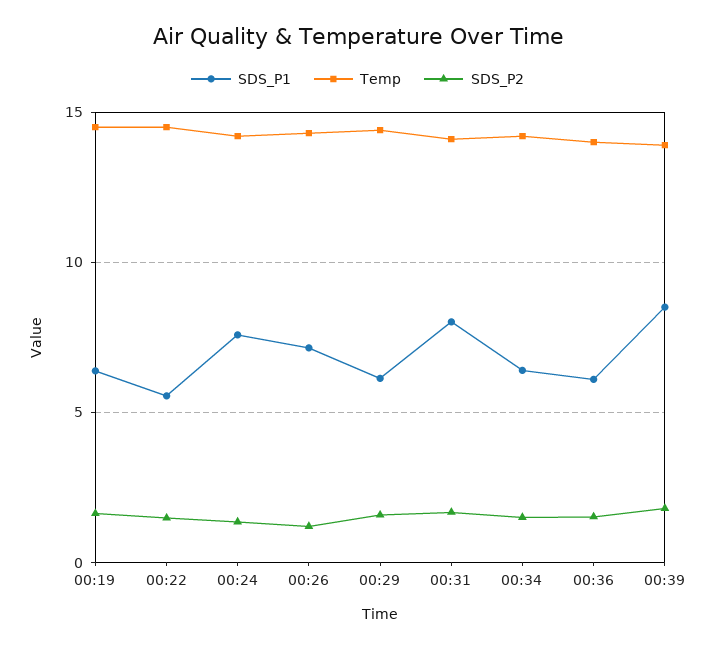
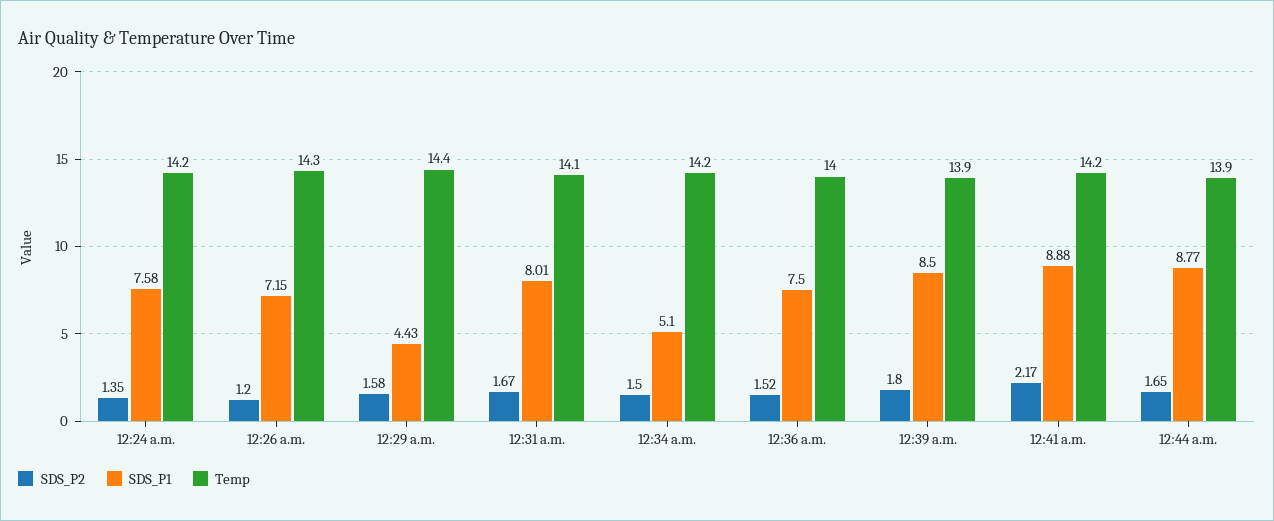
SDS_P1, 00:19: 6.5 -> none
Temp, 00:19: 14.5 -> none
SDS_P2, 00:19: 1.5 -> none
SDS_P1, 00:22: 5.5 -> none
Temp, 00:22: 14.5 -> none
SDS_P2, 00:22: 1.5 -> none
SDS_P1, 00:29: 6 -> 4.43
SDS_P1, 00:34: 6.5 -> 5.1
SDS_P1, 00:36: 6 -> 7.5
SDS_P2, 12:41 a.m.: none -> 2.17
SDS_P1, 12:41 a.m.: none -> 8.88
Temp, 12:41 a.m.: none -> 14.2
SDS_P2, 12:44 a.m.: none -> 1.65
SDS_P1, 12:44 a.m.: none -> 8.77
Temp, 12:44 a.m.: none -> 13.9

